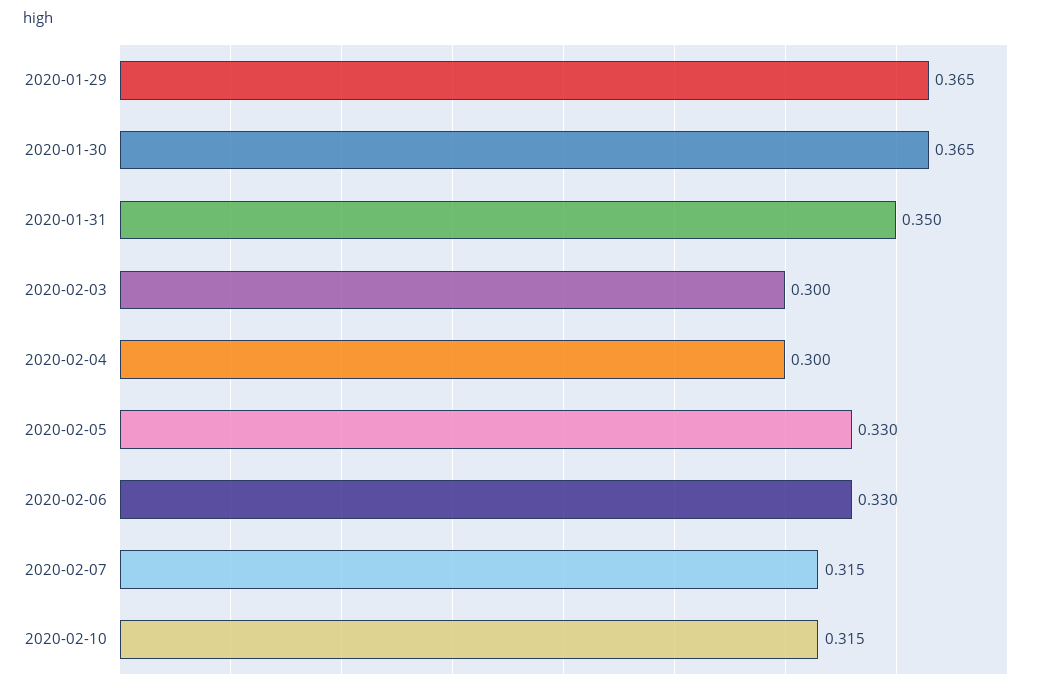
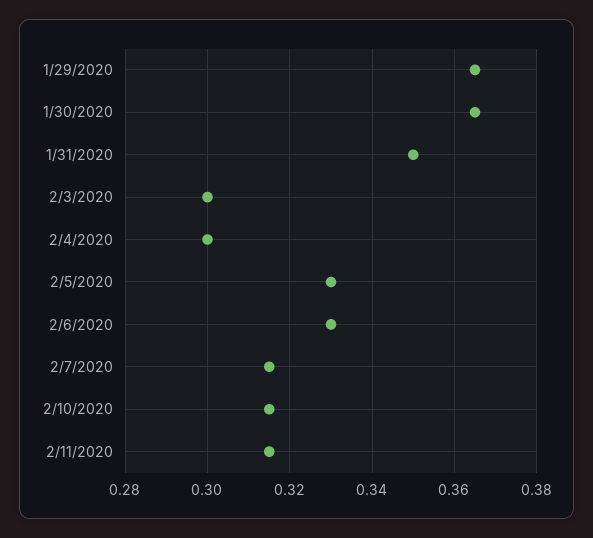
2/11/2020: none -> 0.315

